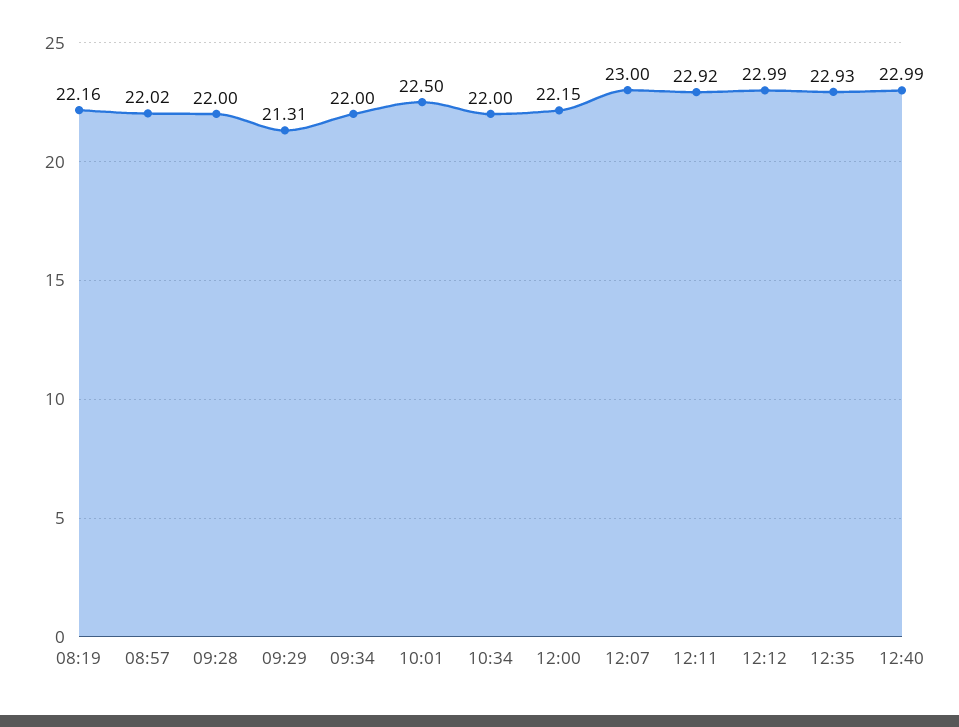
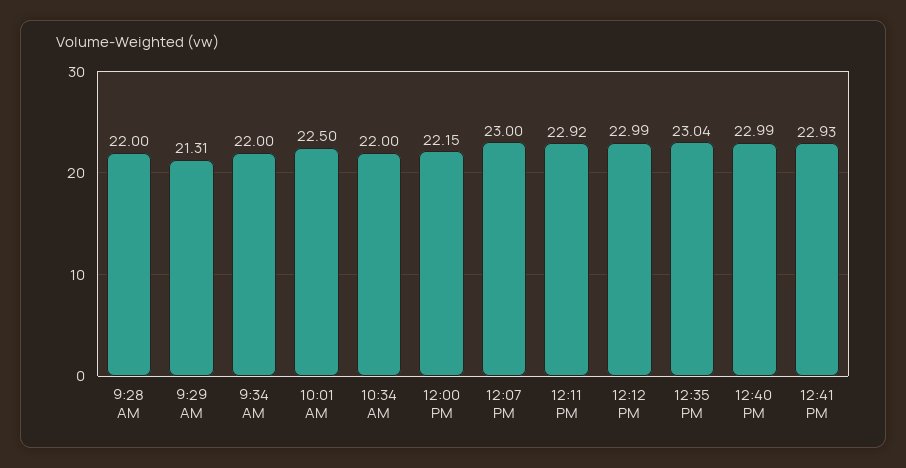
08:19: 22.16 -> none
08:57: 22.02 -> none
12:35: 22.93 -> 23.04
12:41 PM: none -> 22.93

